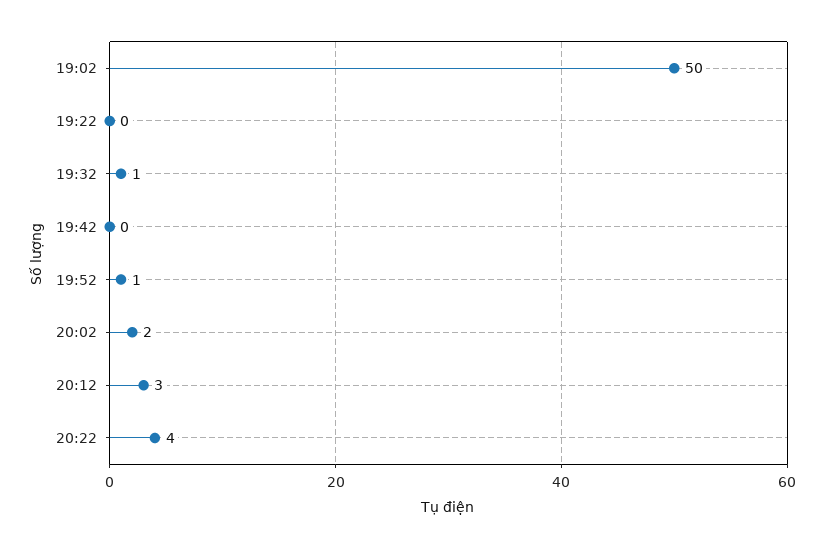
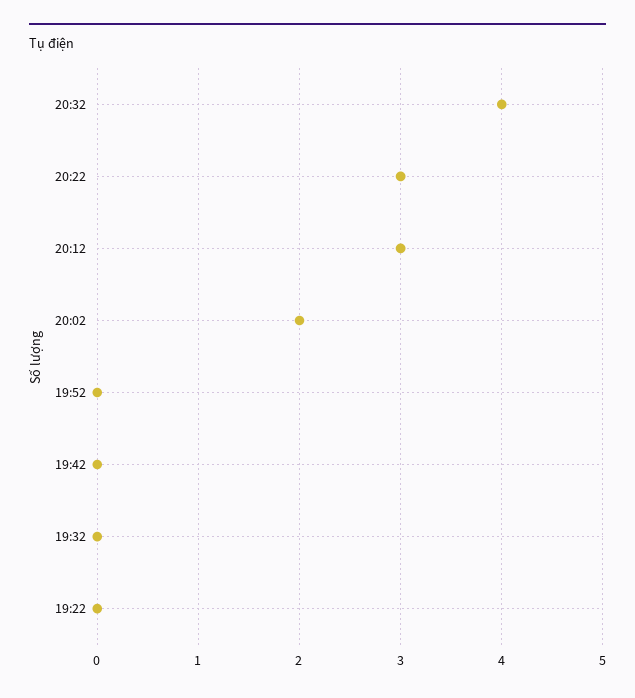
19:02: 50 -> none
19:32: 1 -> 0
19:52: 1 -> 0
20:22: 4 -> 3
20:32: none -> 4

